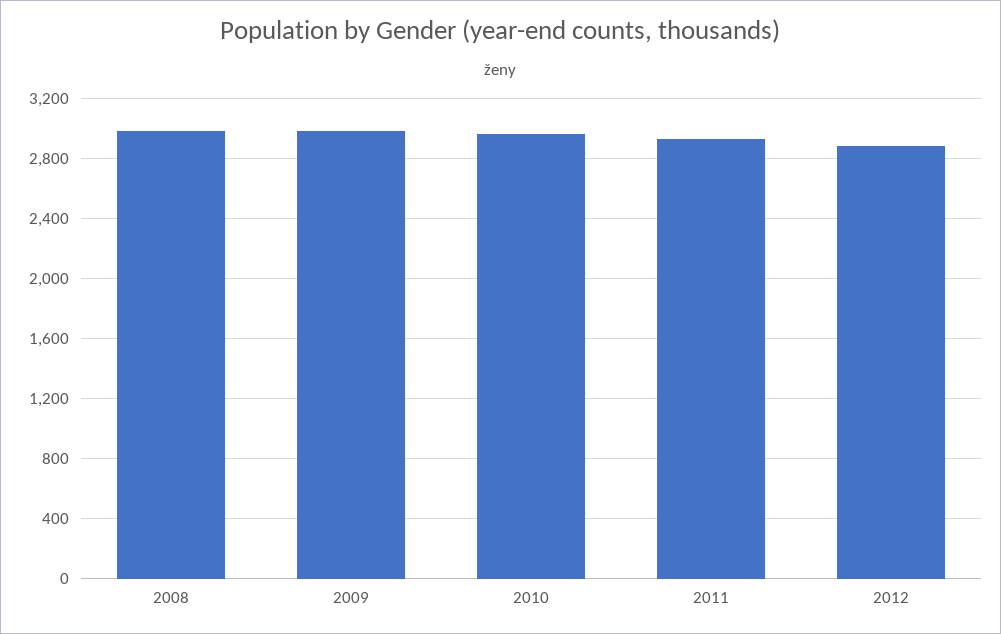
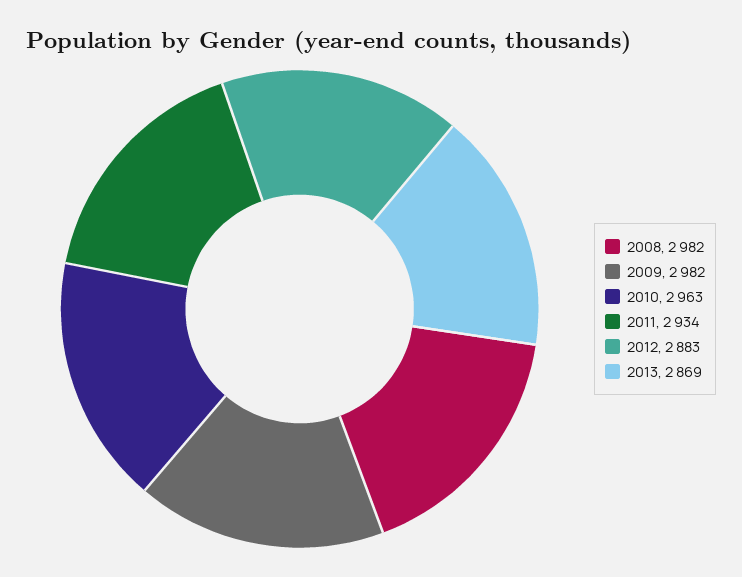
2013: none -> 2869

